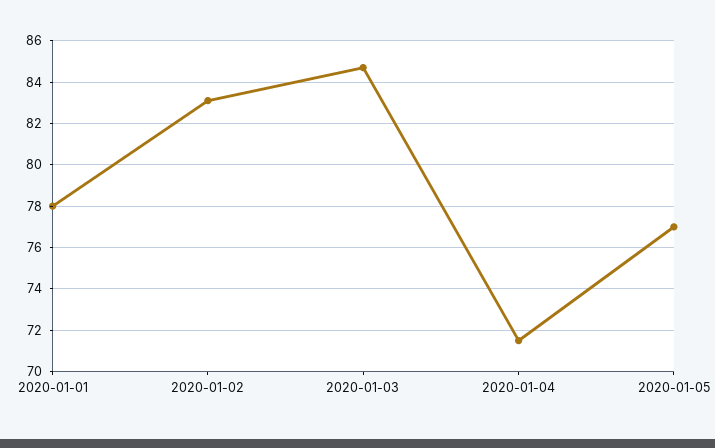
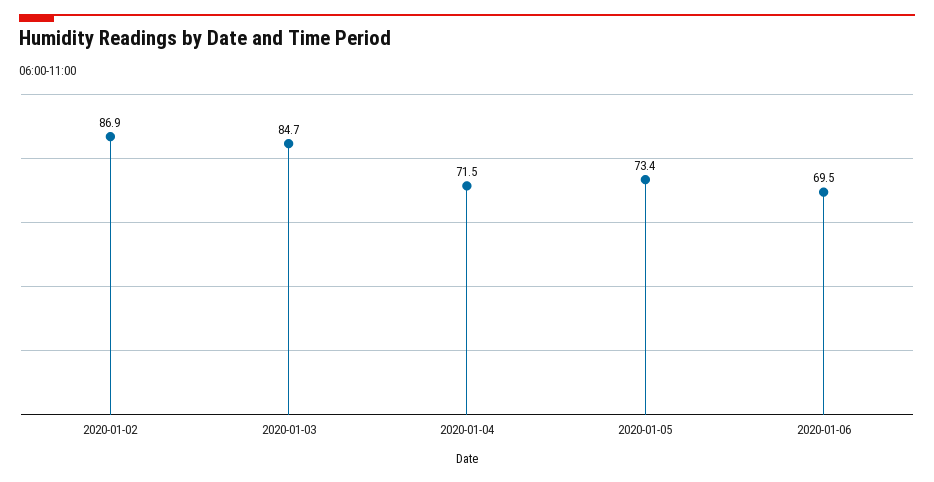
2020-01-01: 78 -> none
2020-01-02: 83 -> 86.9
2020-01-05: 77 -> 73.4
2020-01-06: none -> 69.5

